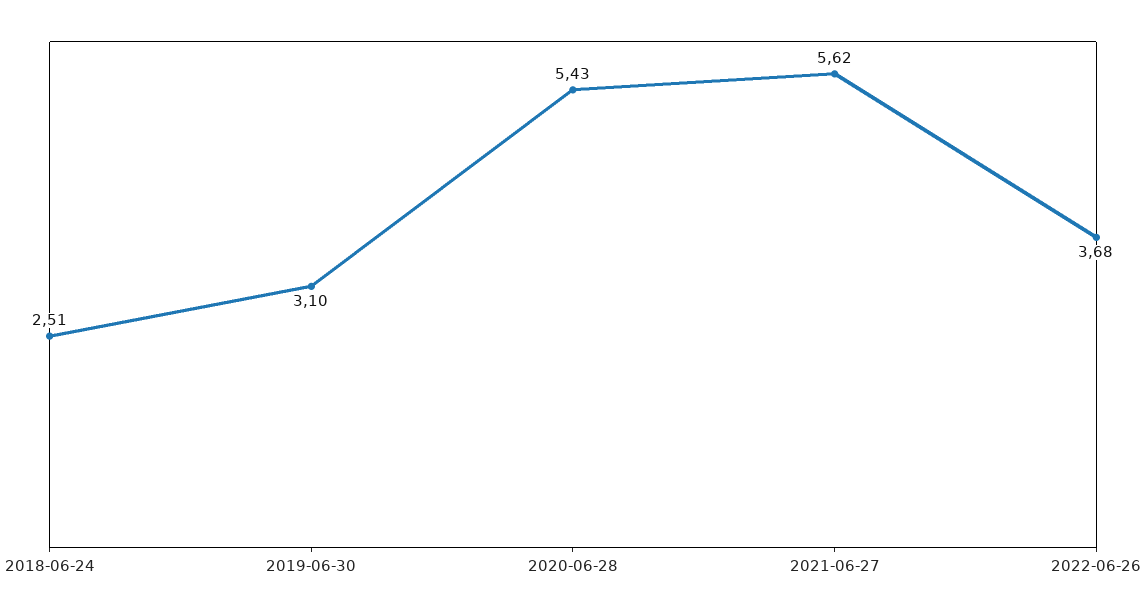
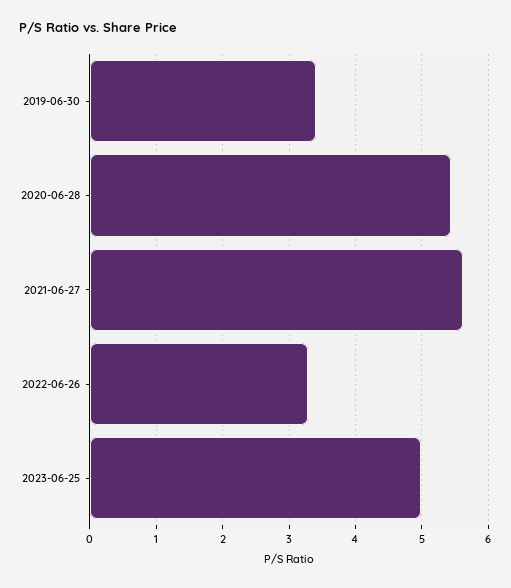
2018-06-24: 2.51 -> none
2019-06-30: 3.1 -> 3.4
2022-06-26: 3.68 -> 3.3
2023-06-25: none -> 5

